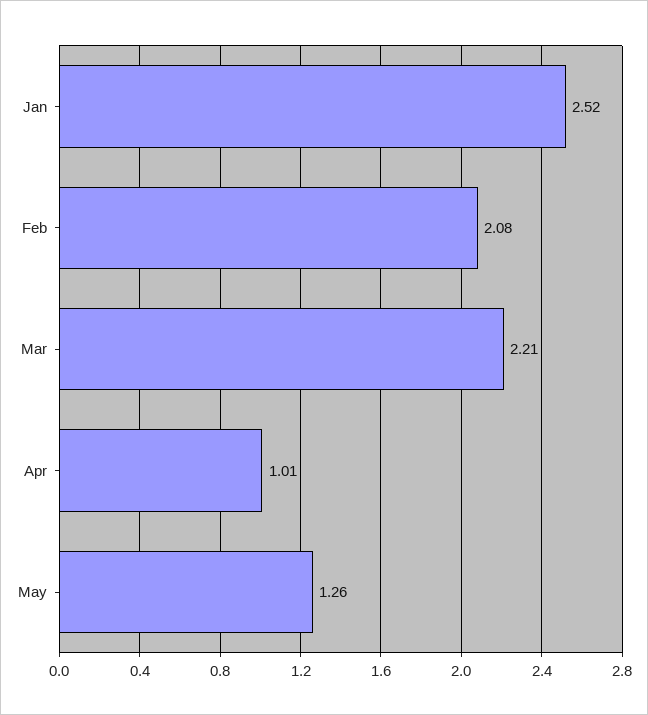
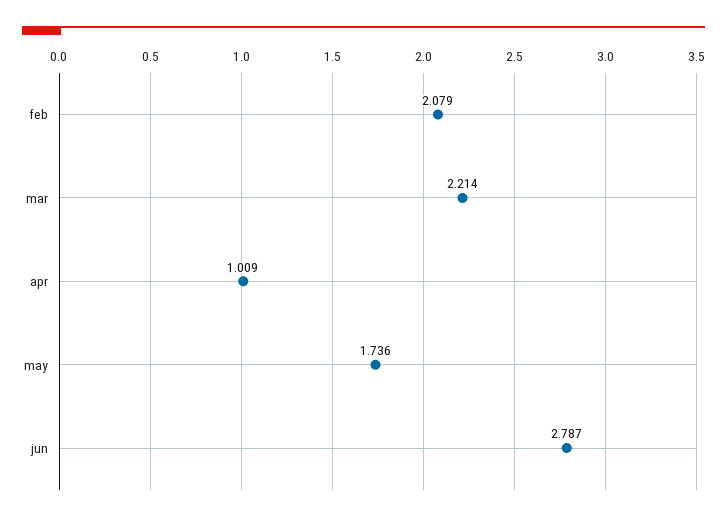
Jan: 2.52 -> none
May: 1.26 -> 1.736
jun: none -> 2.787

